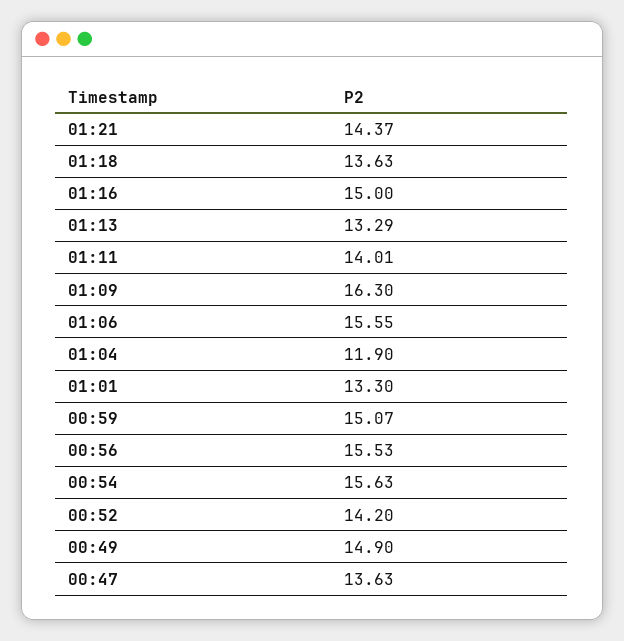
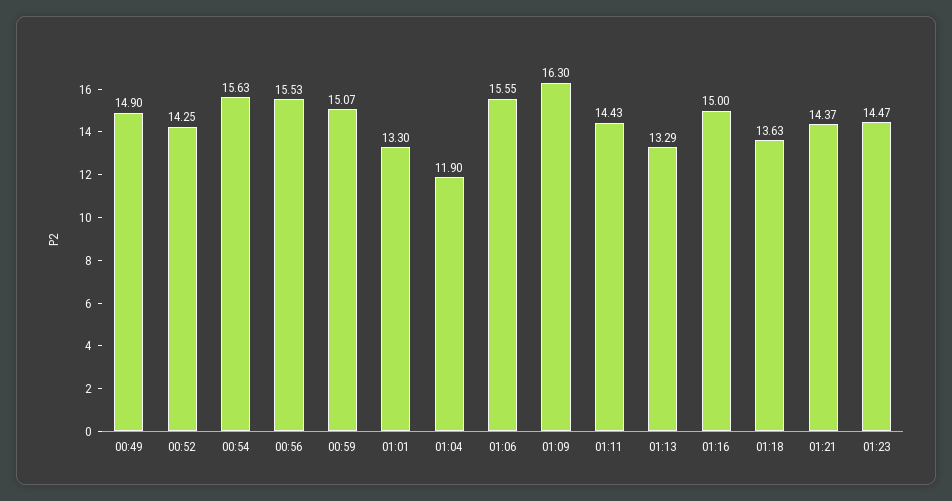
01:11: 14.01 -> 14.43
00:52: 14.2 -> 14.25
00:47: 13.63 -> none
01:23: none -> 14.47

